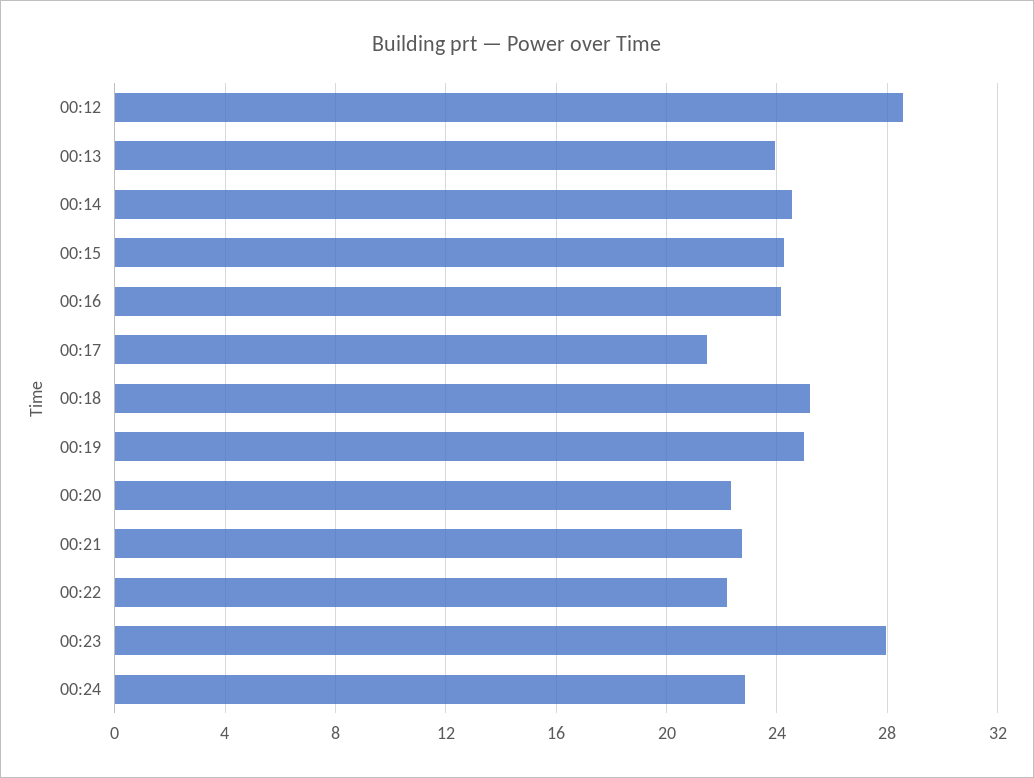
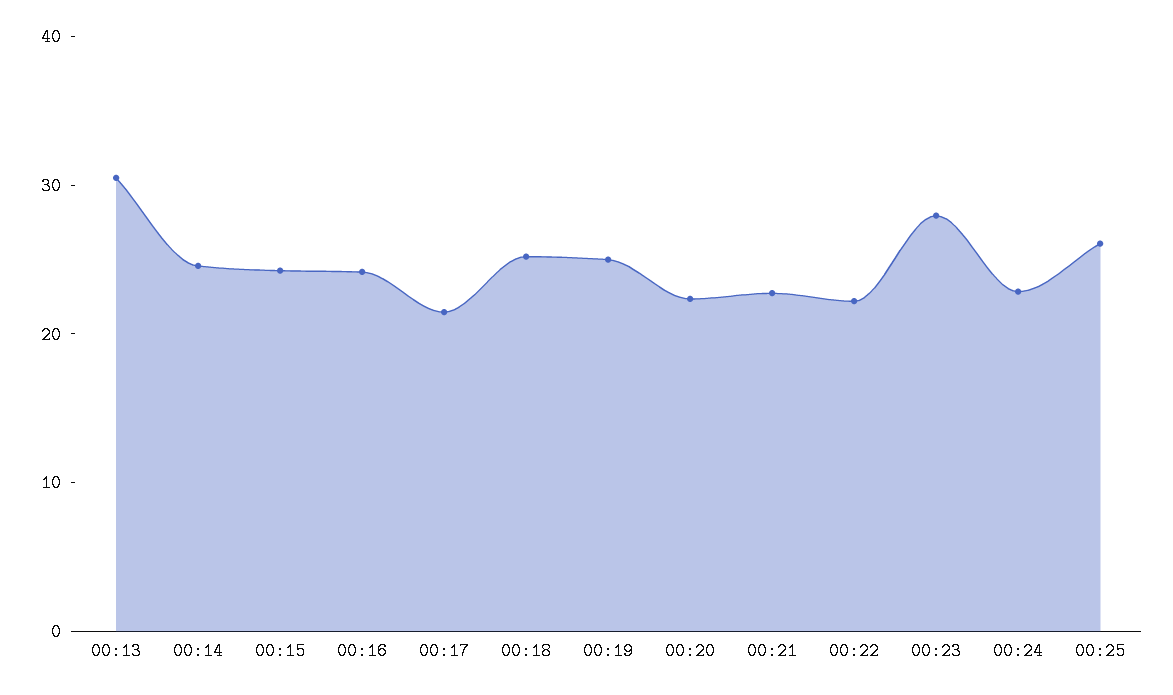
00:12: 28.5 -> none
00:13: 24 -> 30
00:25: none -> 26

